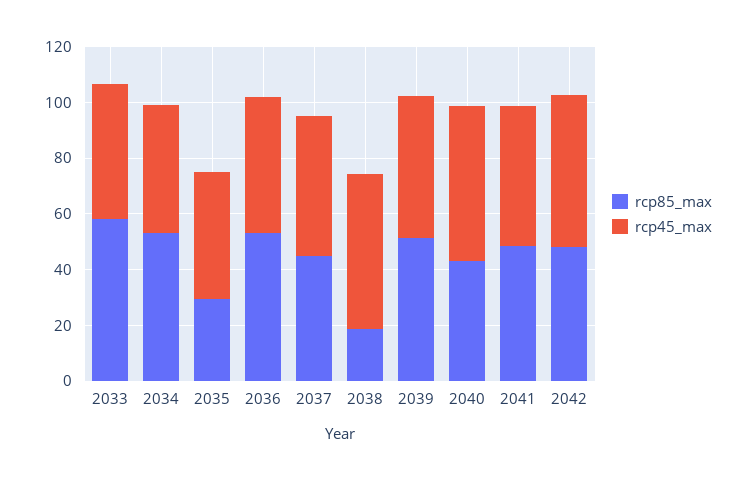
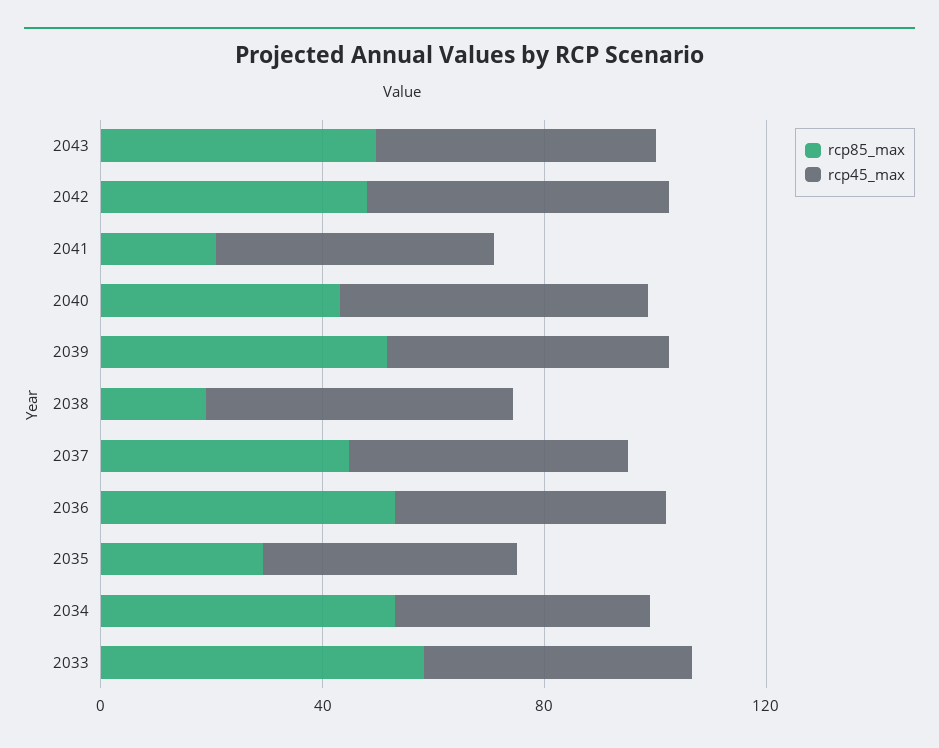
rcp85_max, 2041: 50 -> 20
rcp85_max, 2043: none -> 50
rcp45_max, 2043: none -> 50

